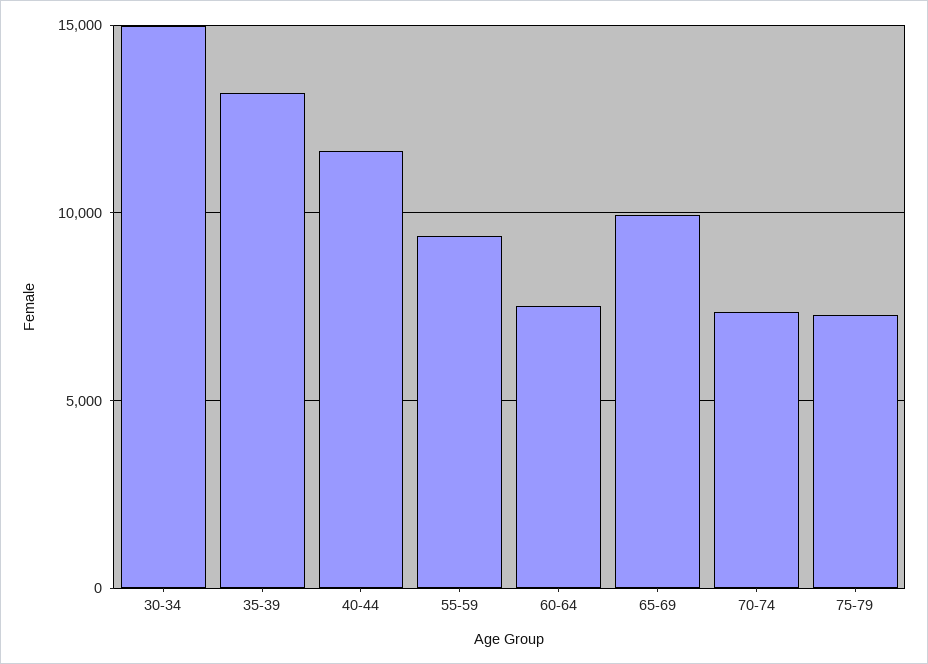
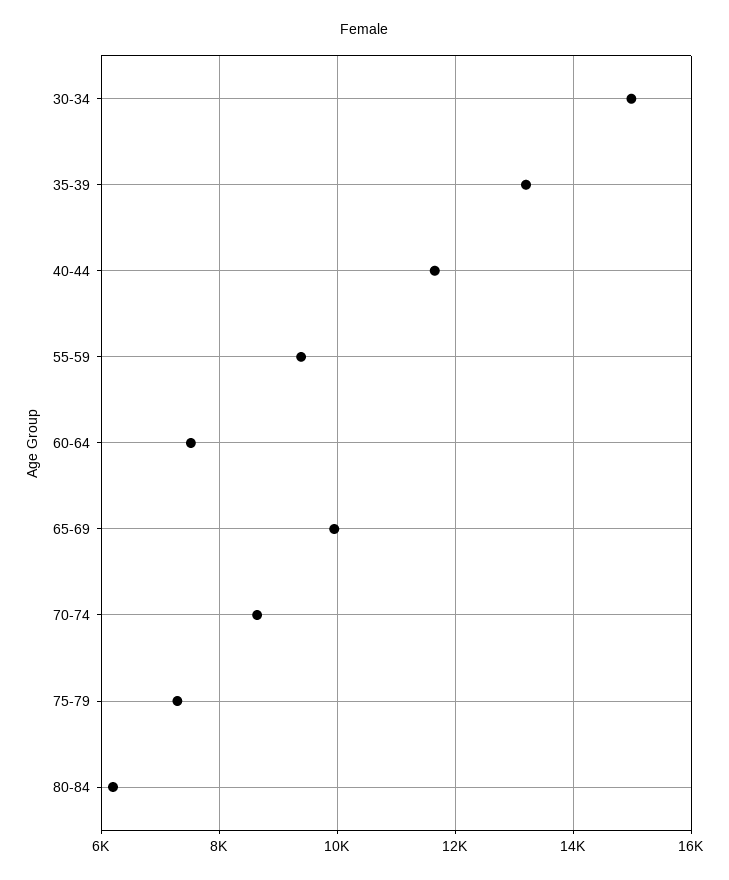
70-74: 7500 -> 8600
80-84: none -> 6200

